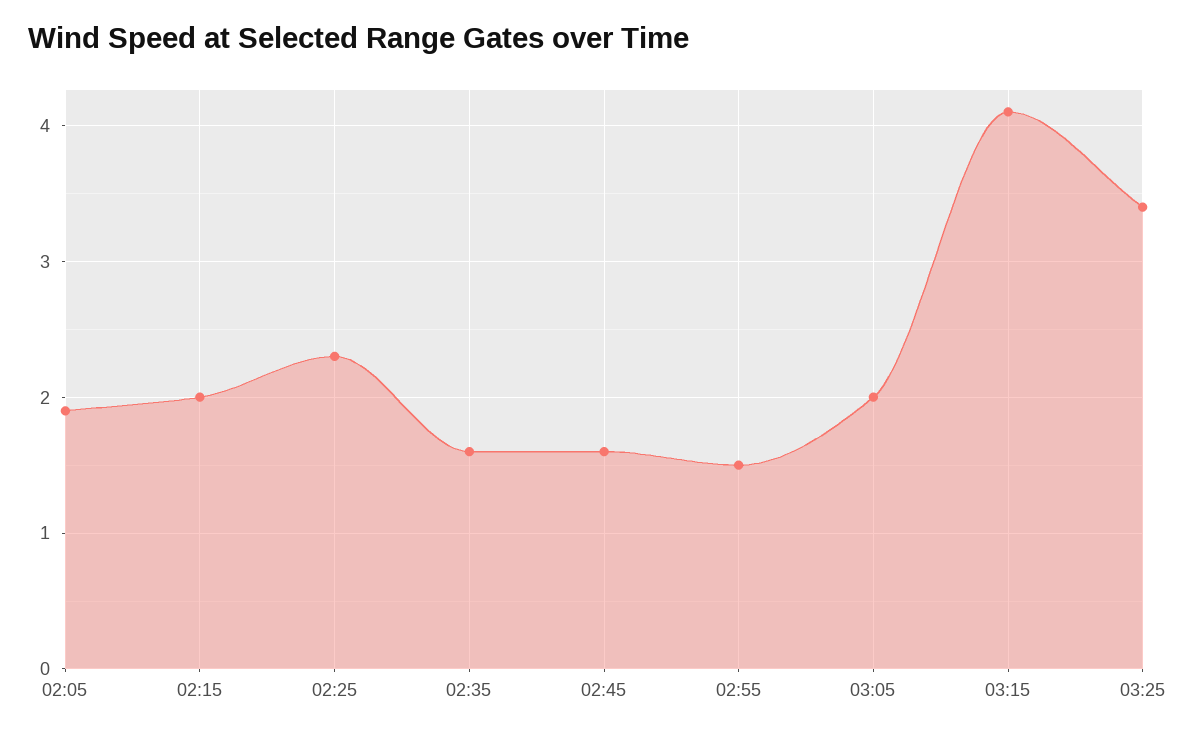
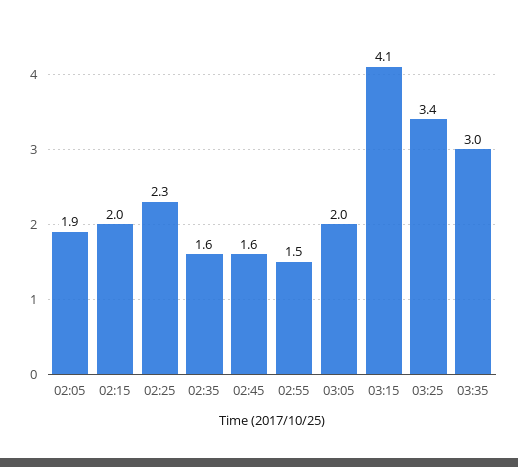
03:35: none -> 3

